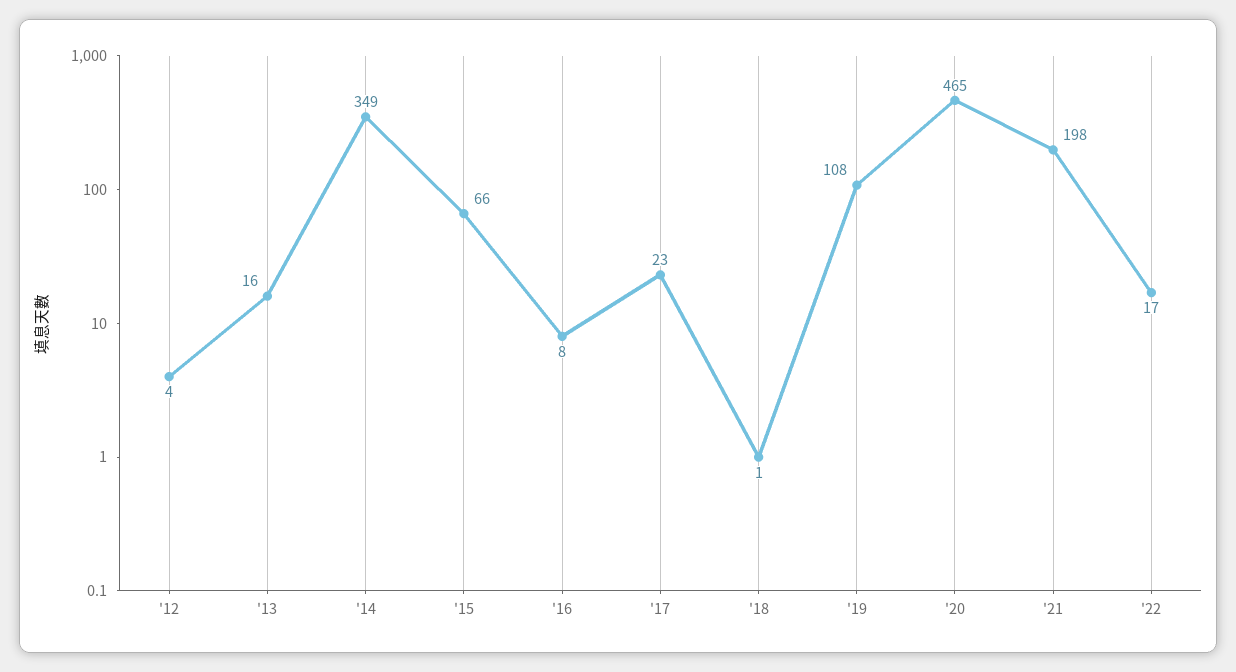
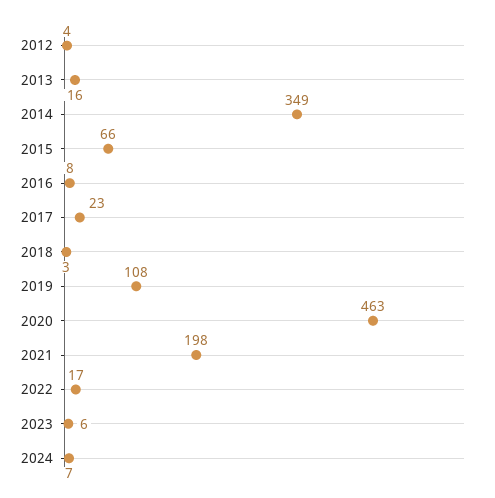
'18: 1 -> 3
'20: 465 -> 463
2023: none -> 6
2024: none -> 7

